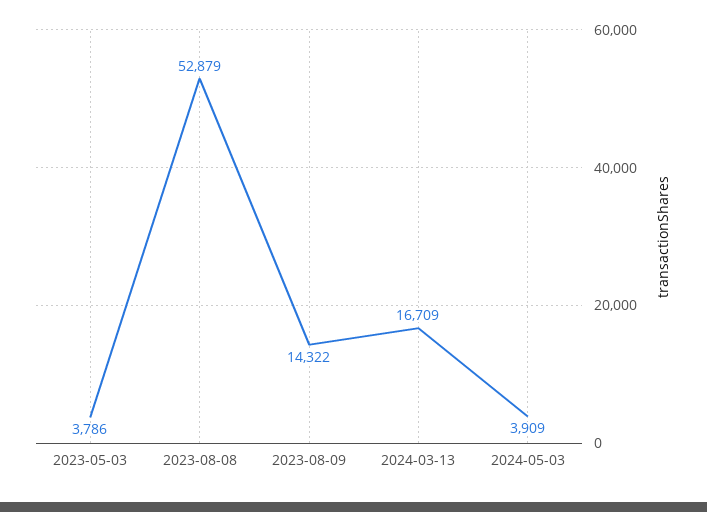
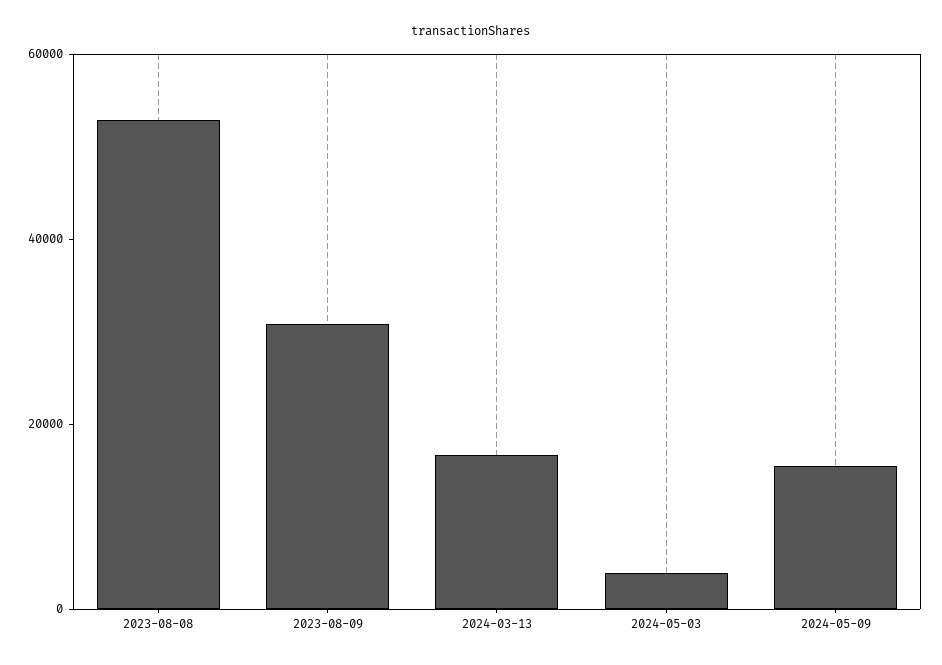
2023-05-03: 3786 -> none
2023-08-09: 14322 -> 30000
2024-05-09: none -> 15000

